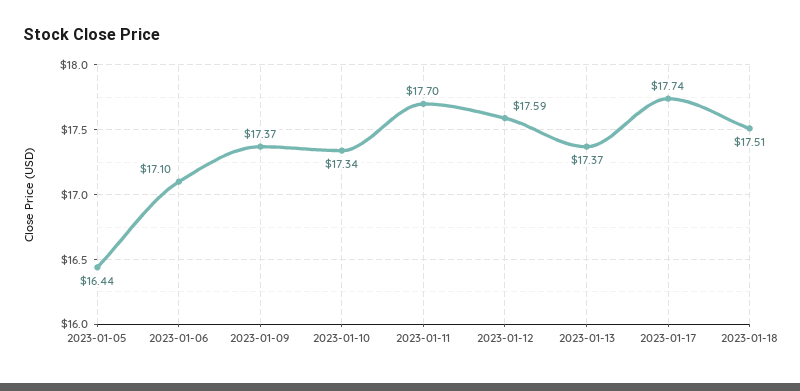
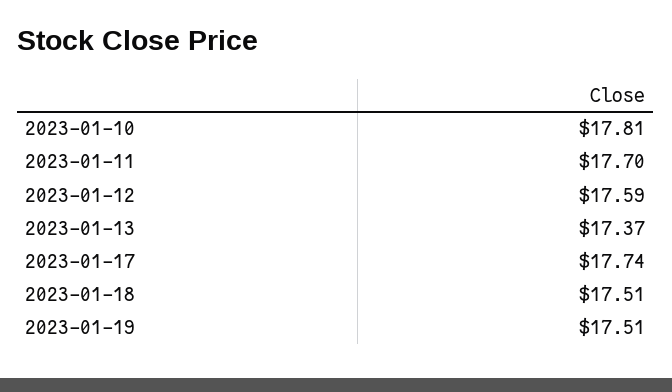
2023-01-05: 16.44 -> none
2023-01-06: 17.1 -> none
2023-01-09: 17.37 -> none
2023-01-10: 17.34 -> 17.81
2023-01-19: none -> 17.51

